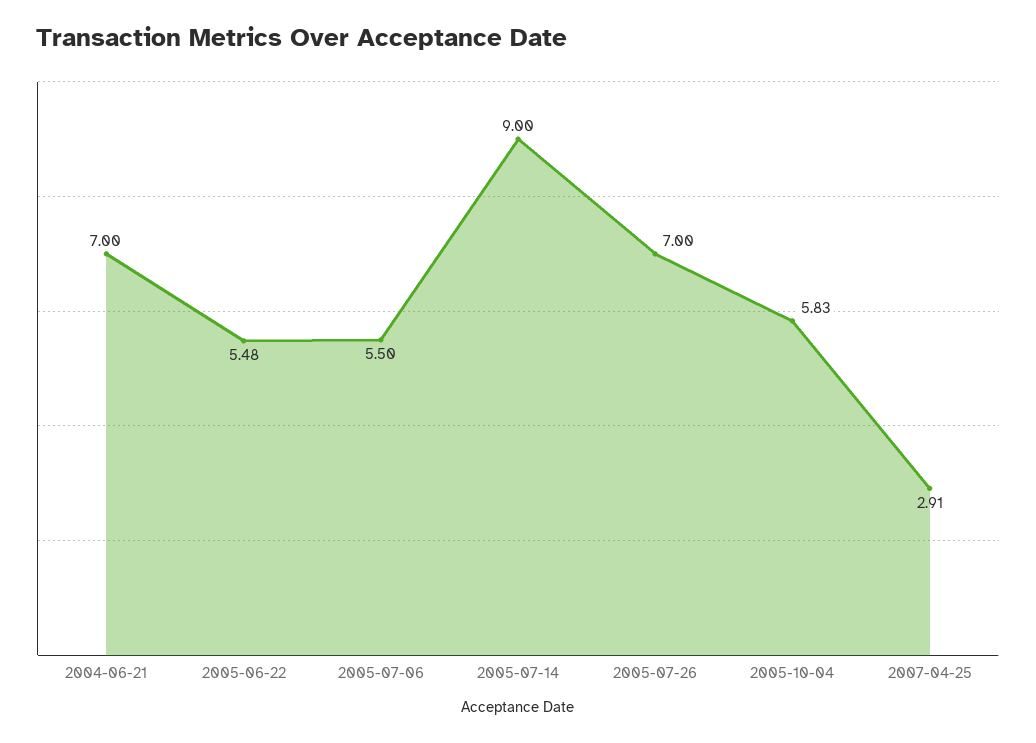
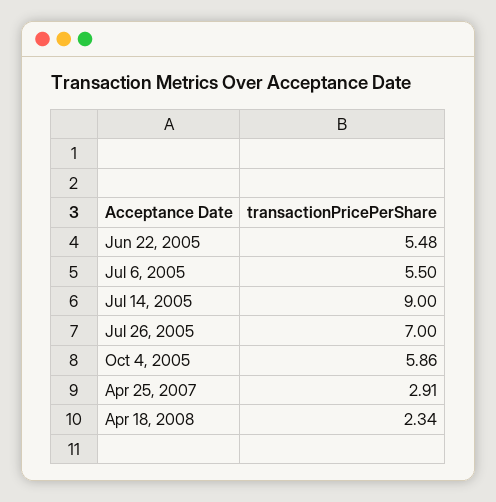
2004-06-21: 7 -> none
2005-10-04: 5.83 -> 5.86
Apr 18, 2008: none -> 2.34

